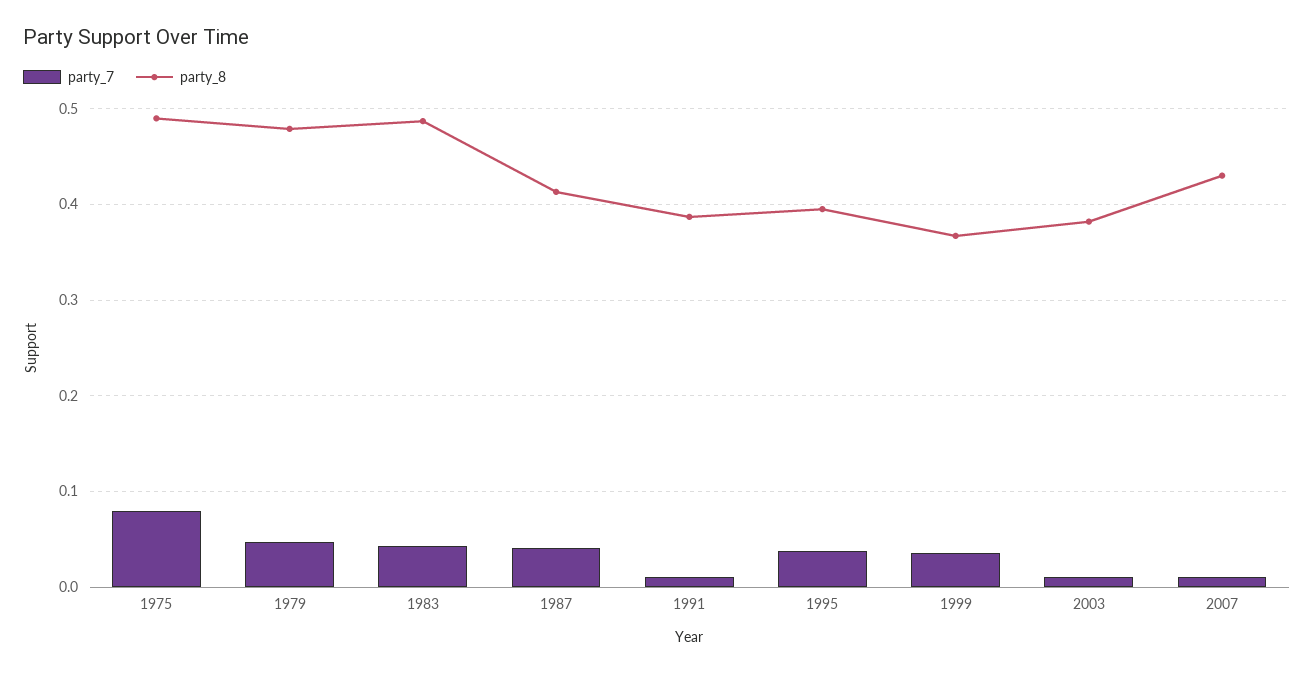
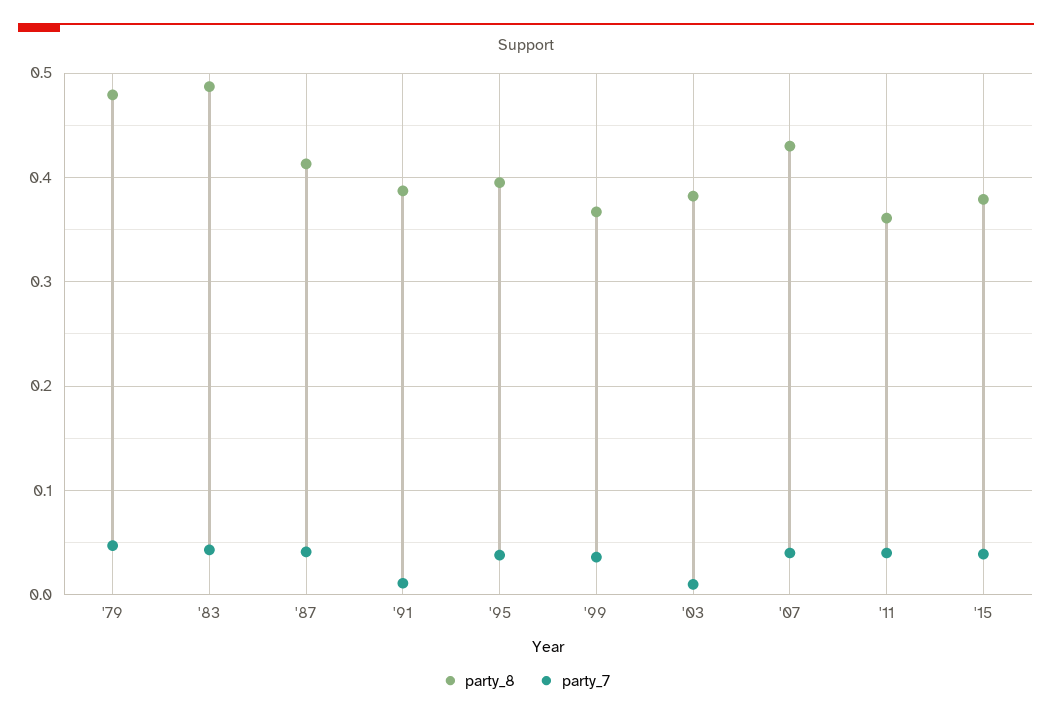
party_7, 1975: 0.08 -> none
party_8, 1975: 0.49 -> none
party_7, 2007: 0.01 -> 0.04
party_8, '11: none -> 0.36
party_7, '11: none -> 0.04
party_8, '15: none -> 0.38
party_7, '15: none -> 0.04

